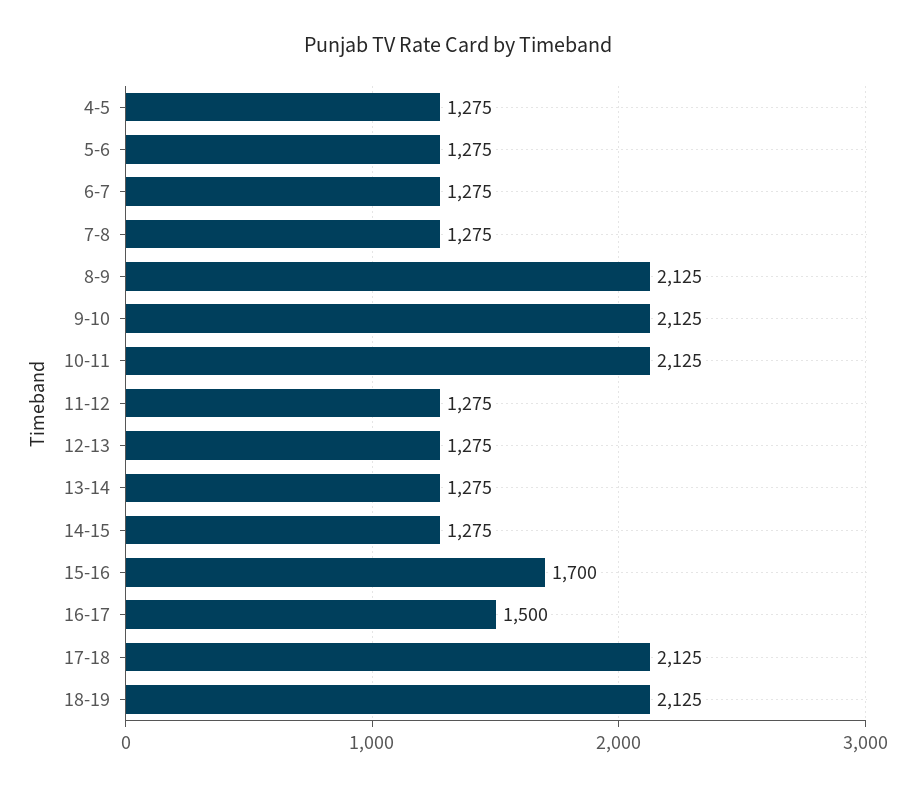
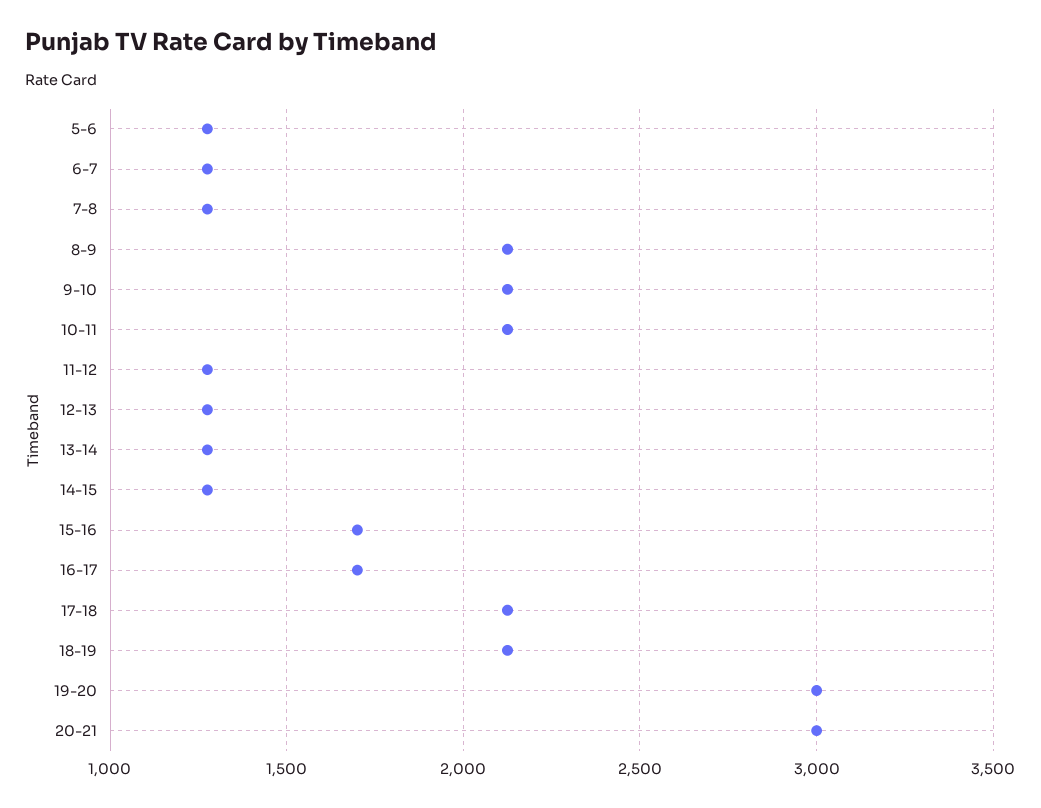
4-5: 1275 -> none
16-17: 1500 -> 1700
19-20: none -> 3000
20-21: none -> 3000

